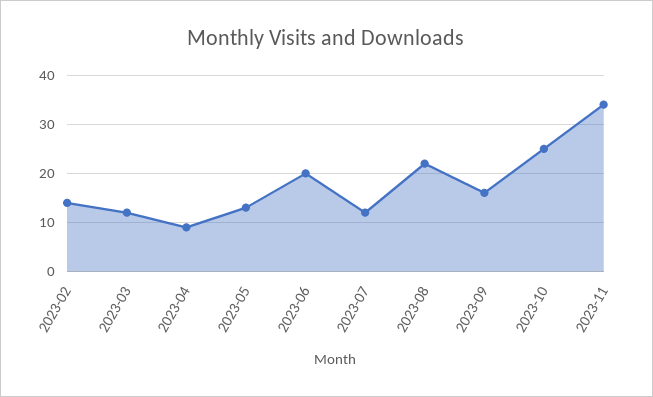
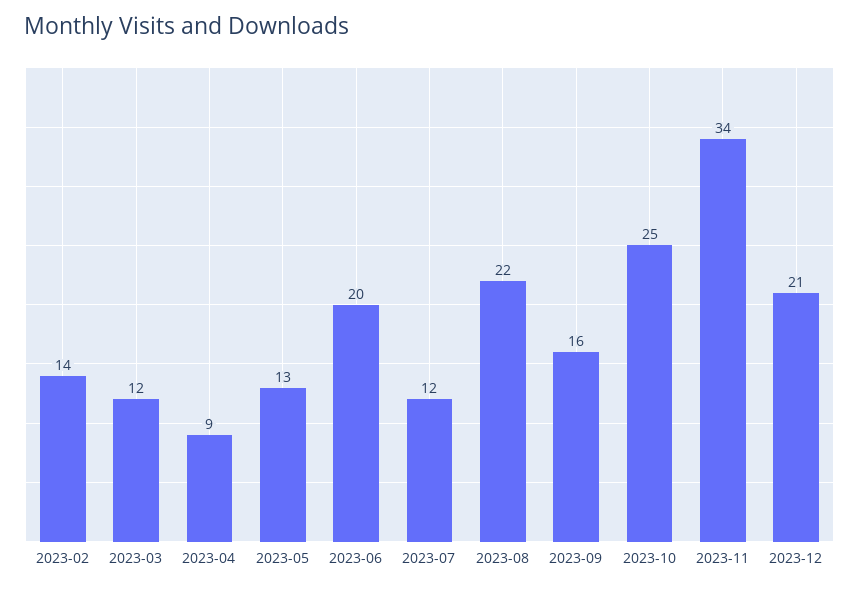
2023-12: none -> 21

